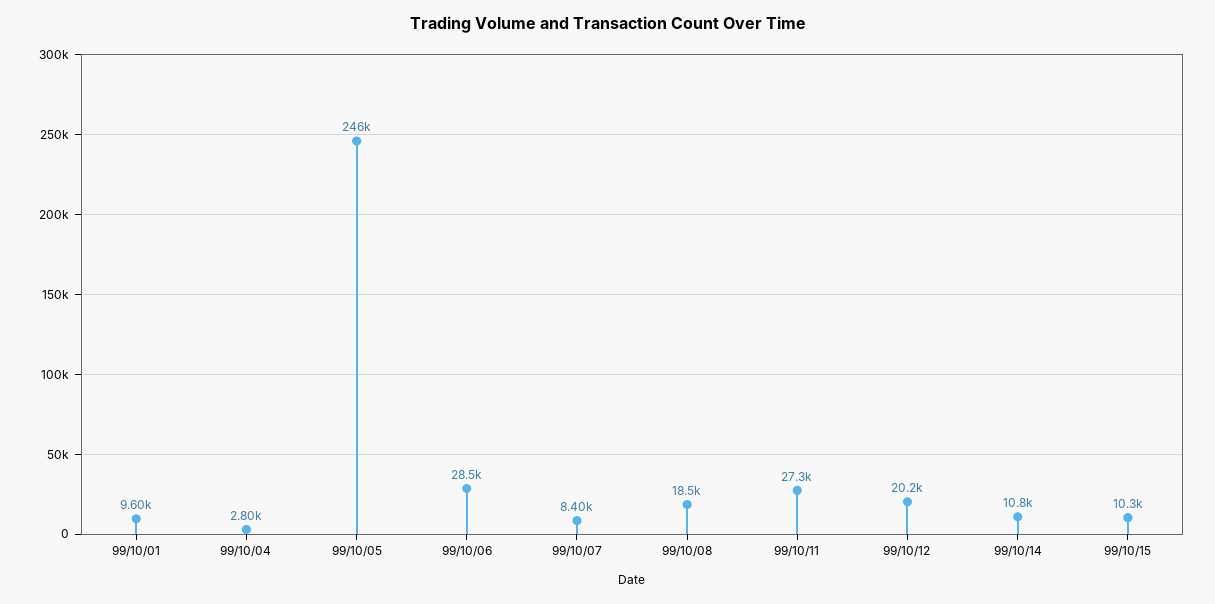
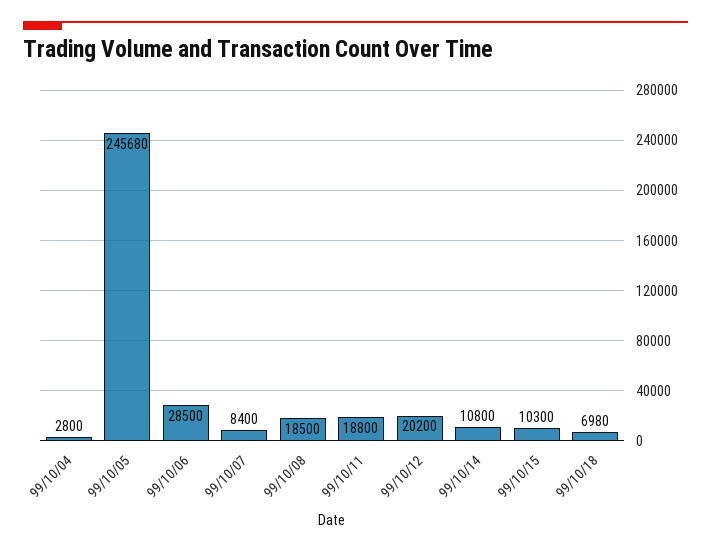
99/10/01: 9600 -> none
99/10/11: 27300 -> 18800
99/10/18: none -> 6980

